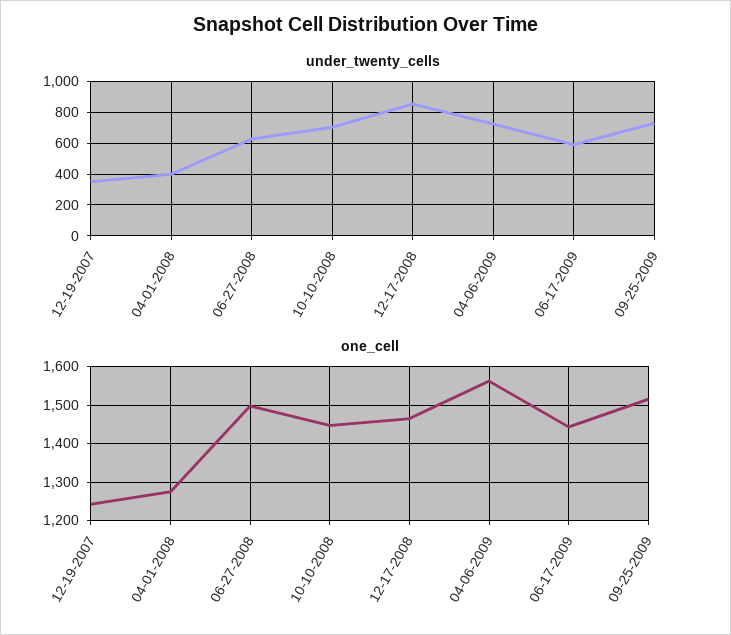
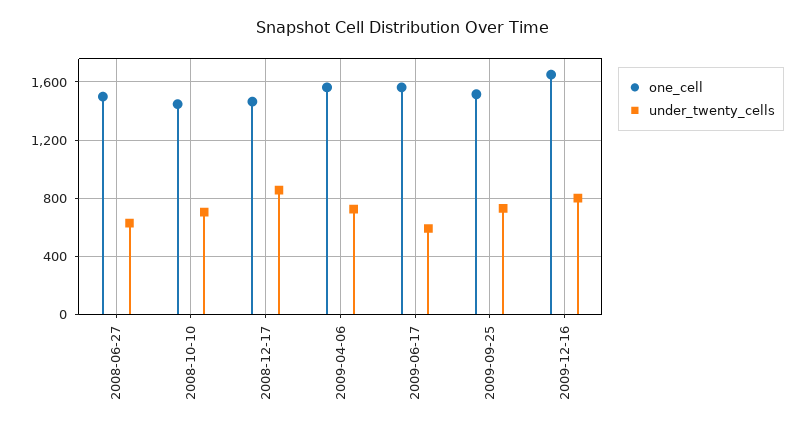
under_twenty_cells, 12-19-2007: 350 -> none
under_twenty_cells, 04-01-2008: 400 -> none
one_cell, 12-19-2007: 1240 -> none
one_cell, 04-01-2008: 1280 -> none
one_cell, 06-17-2009: 1440 -> 1550
one_cell, 2009-12-16: none -> 1650
under_twenty_cells, 2009-12-16: none -> 800

